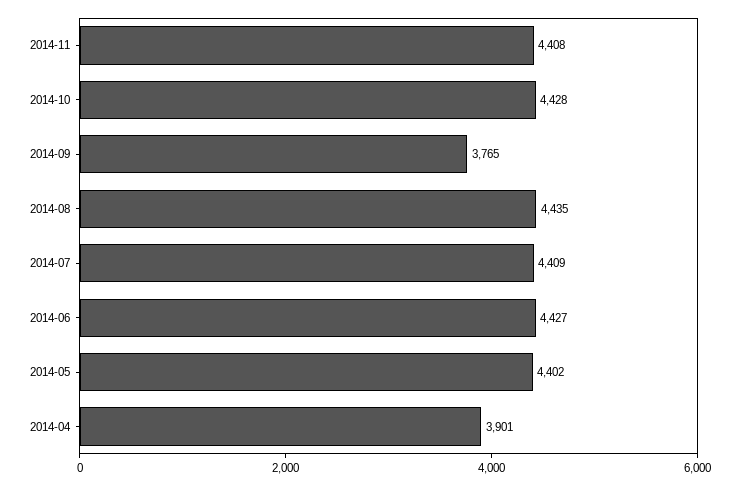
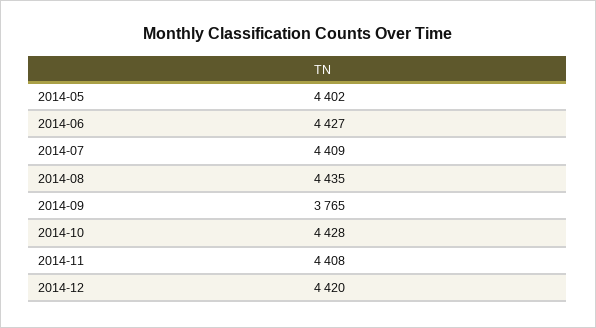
2014-04: 3901 -> none
2014-12: none -> 4420

